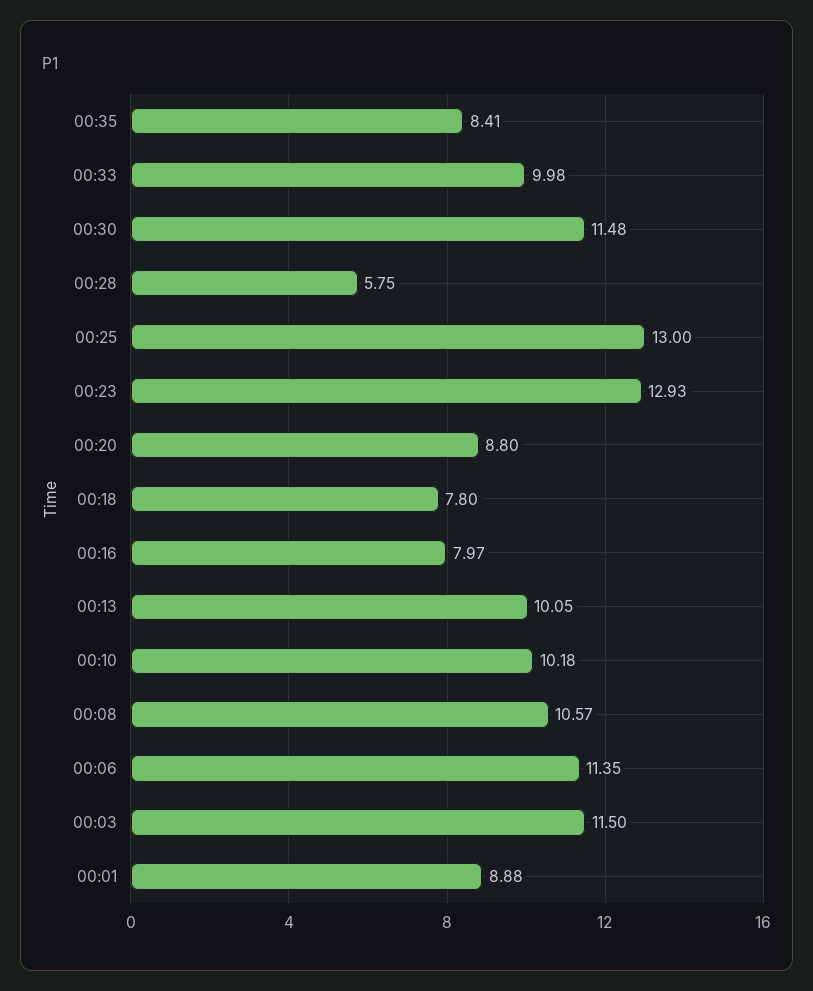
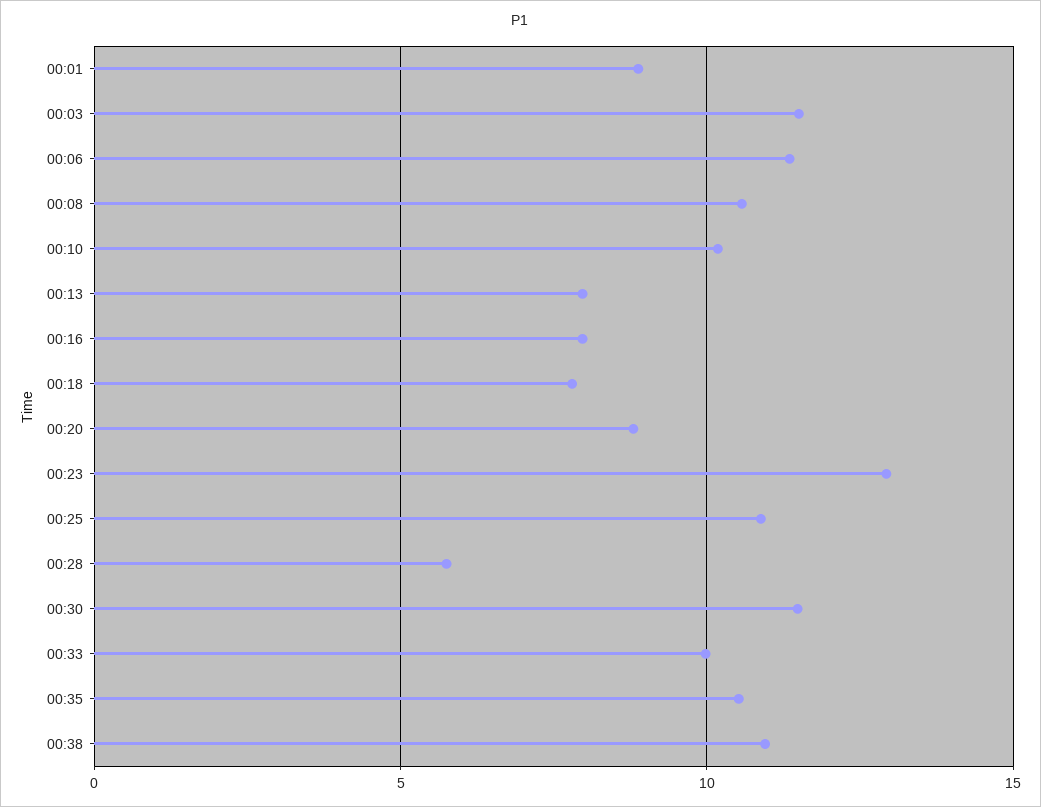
00:35: 8.41 -> 10.5
00:25: 13 -> 11
00:13: 10.05 -> 8
00:38: none -> 11

